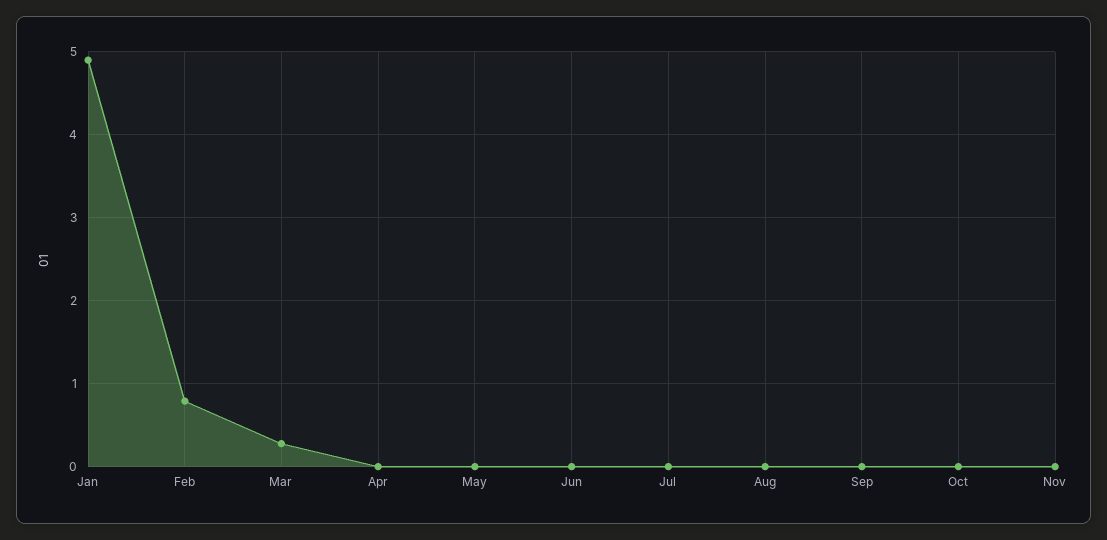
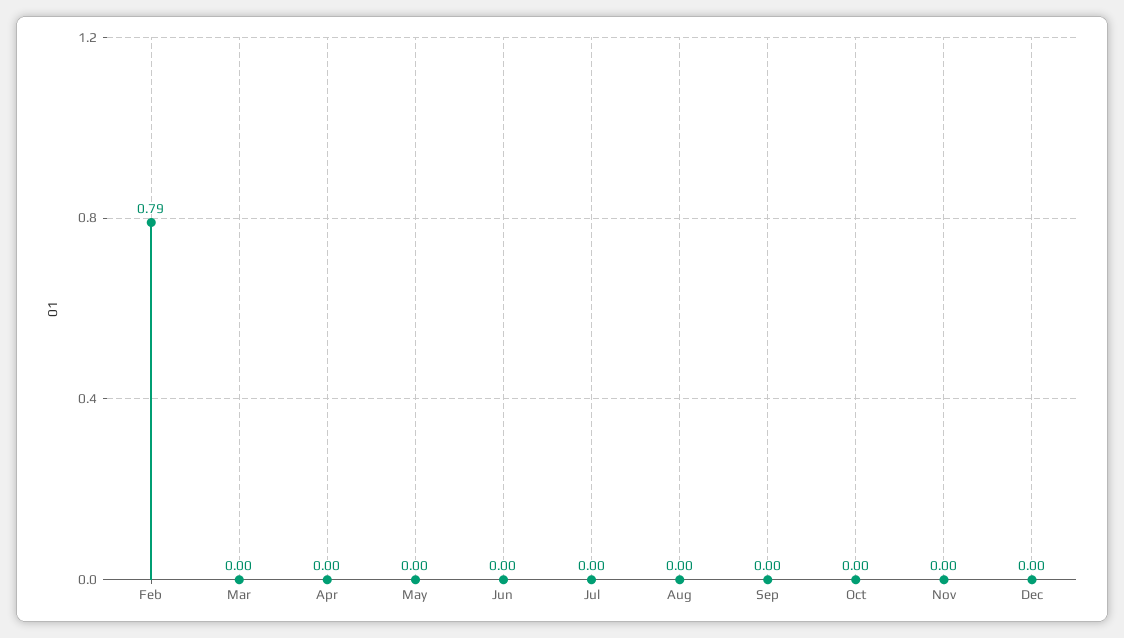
Jan: 4.9 -> none
Mar: 0.3 -> 0
Dec: none -> 0

